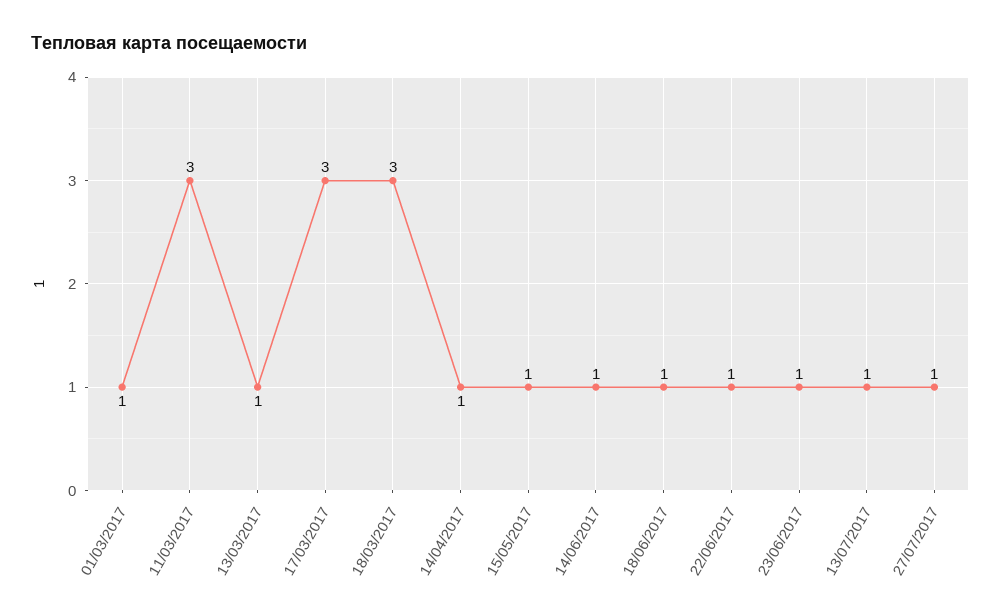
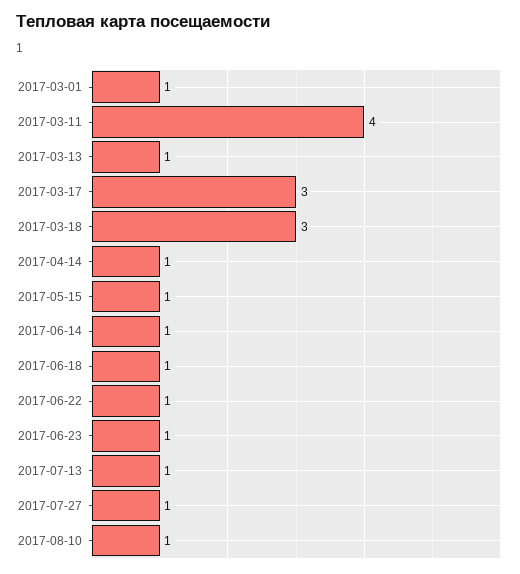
11/03/2017: 3 -> 4
2017-08-10: none -> 1

